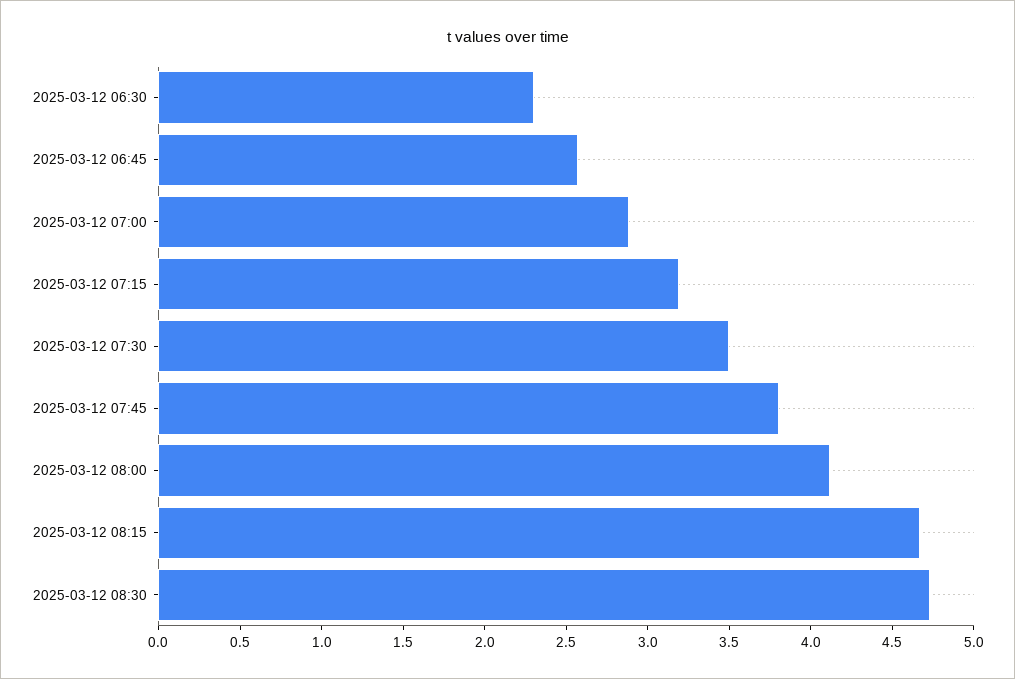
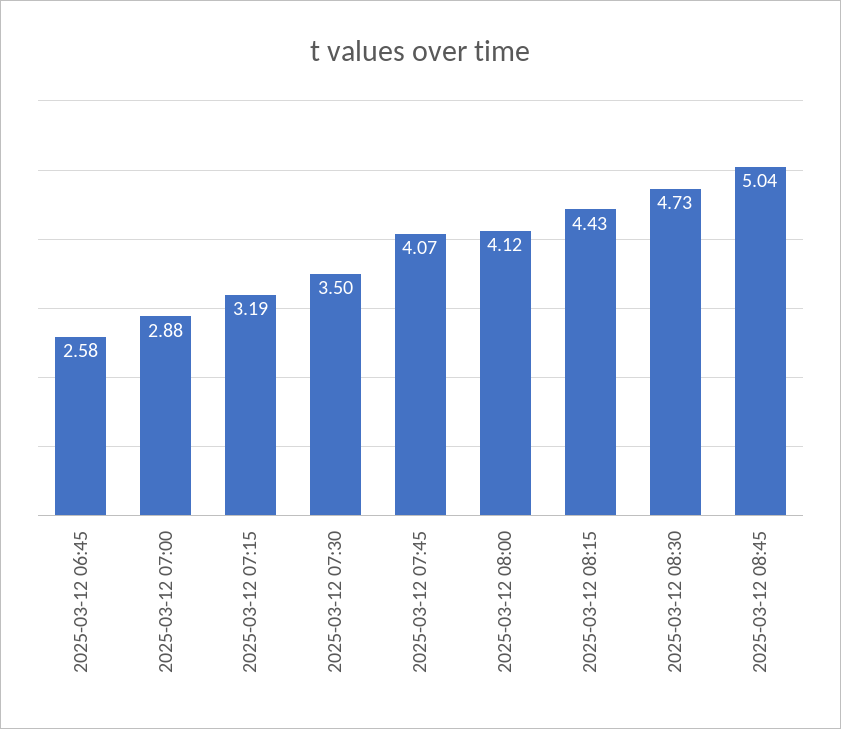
2025-03-12 06:30: 2.3 -> none
2025-03-12 07:45: 3.8 -> 4.07
2025-03-12 08:15: 4.7 -> 4.43
2025-03-12 08:45: none -> 5.04

